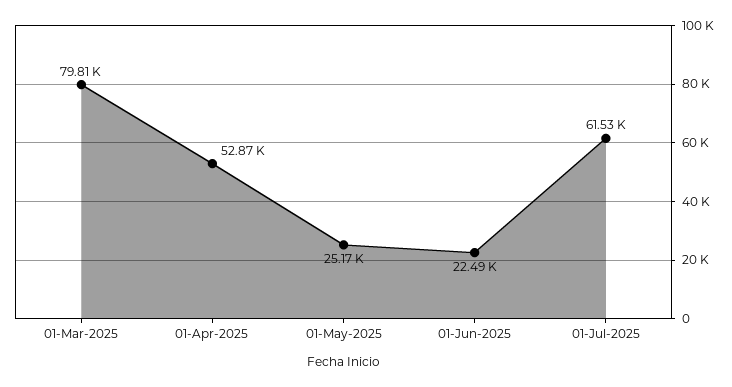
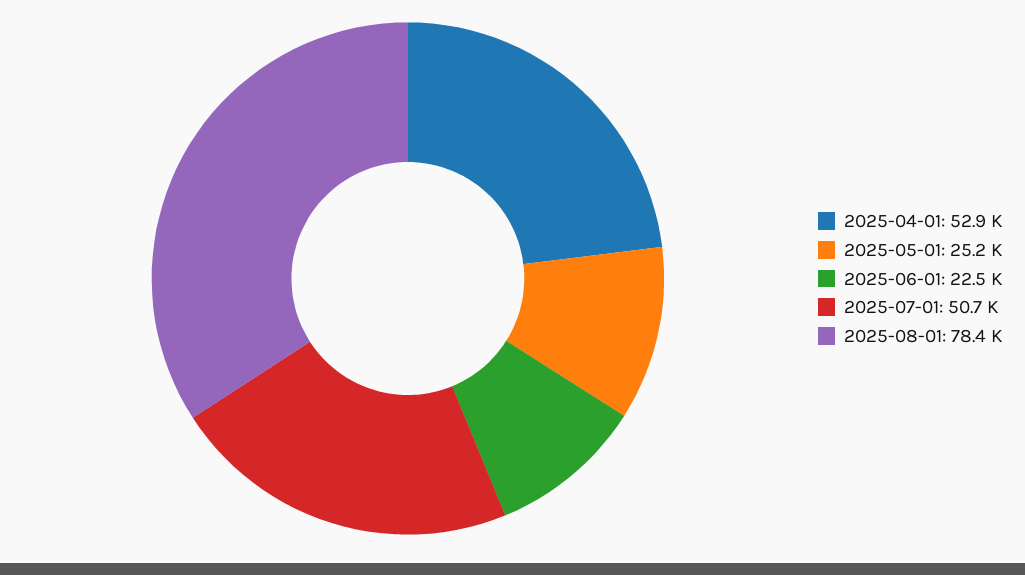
01-Mar-2025: 79810 -> none
01-Jul-2025: 61530 -> 50700
2025-08-01: none -> 78400

